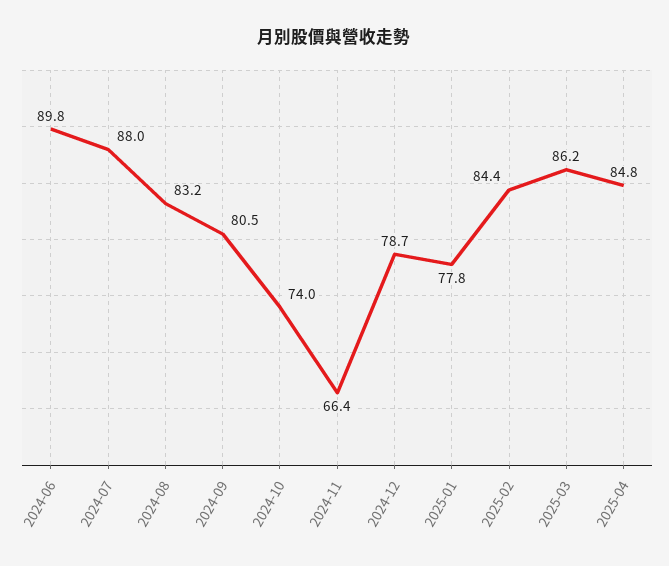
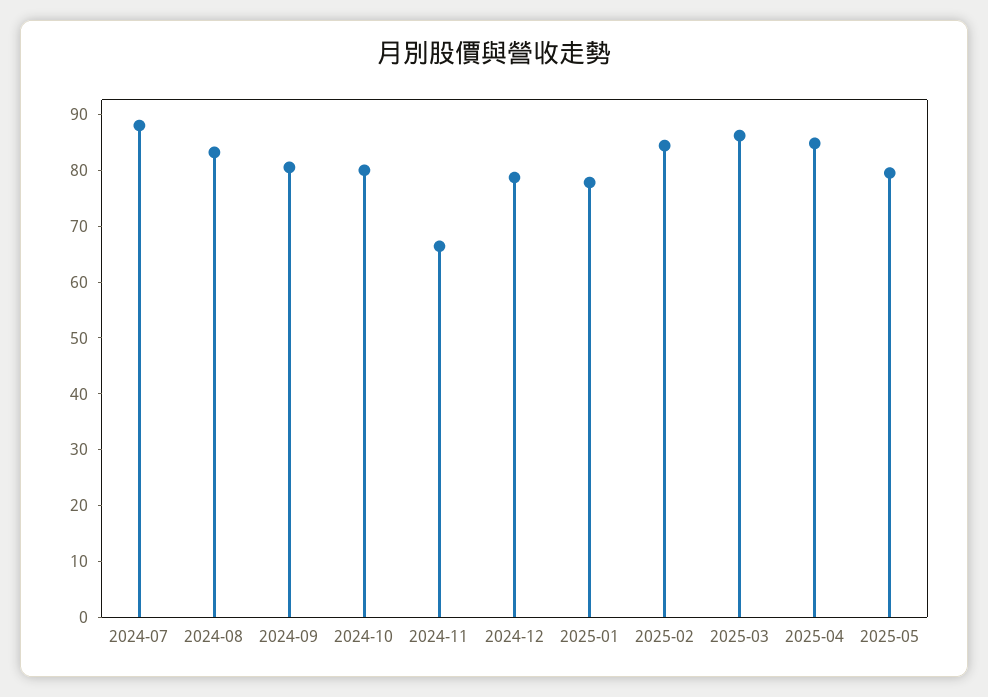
2024-06: 89.8 -> none
2024-10: 74 -> 80
2025-05: none -> 80

